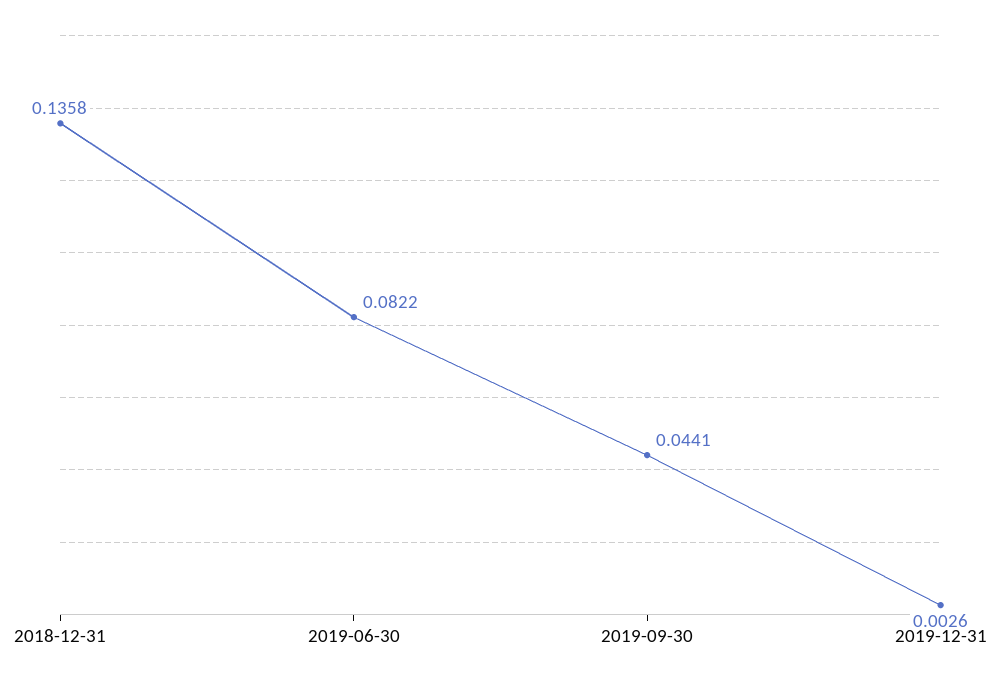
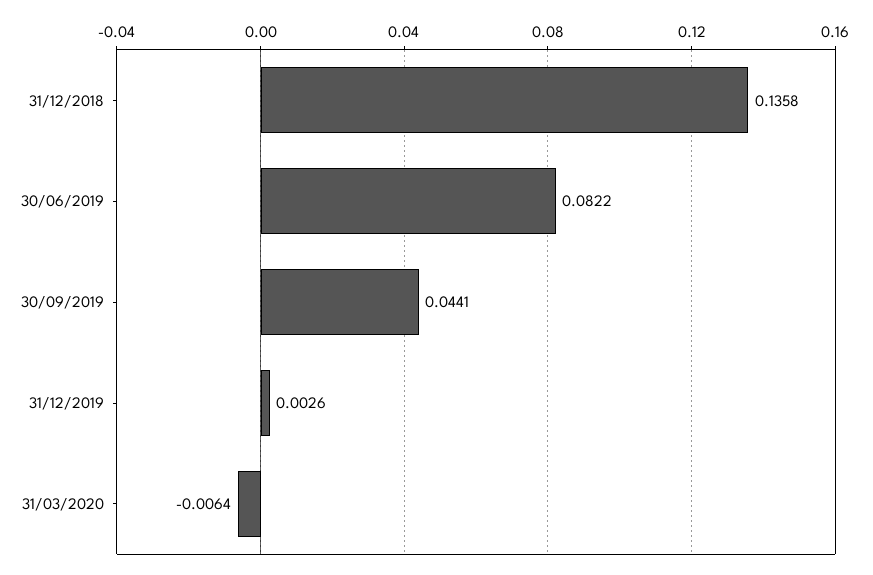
31/03/2020: none -> -0.0064

